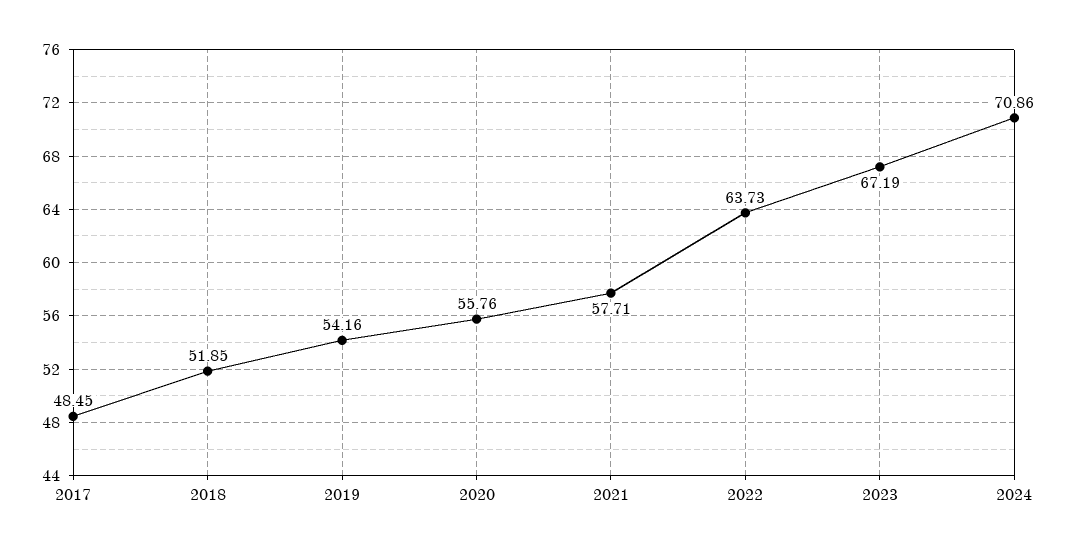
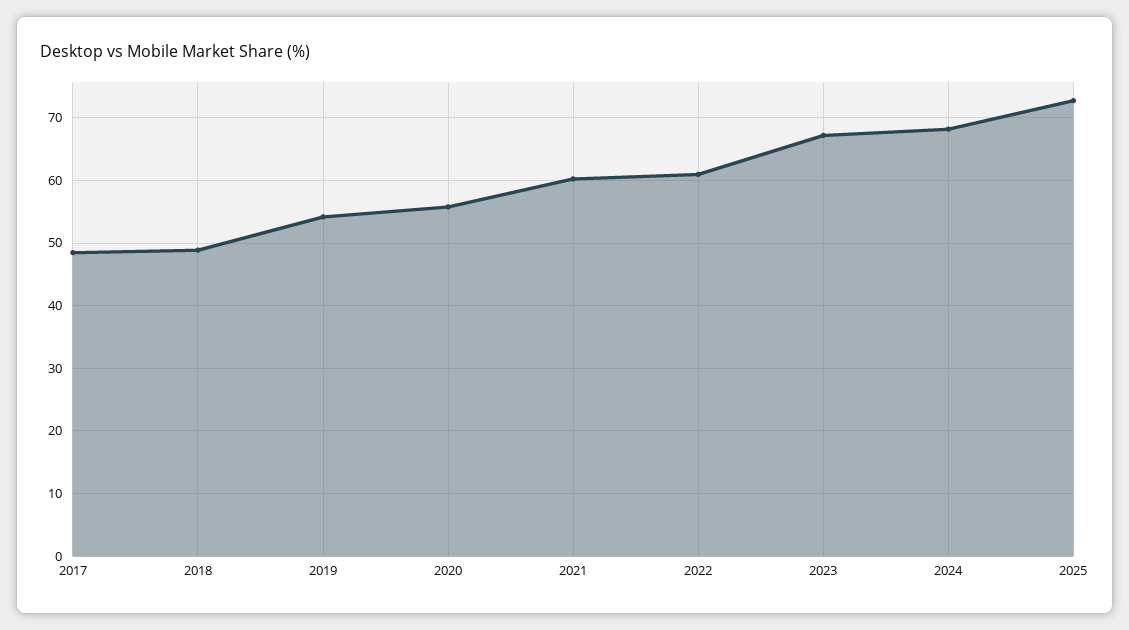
2018: 51.85 -> 49
2021: 57.71 -> 60
2022: 63.73 -> 61
2024: 70.86 -> 68
2025: none -> 73

